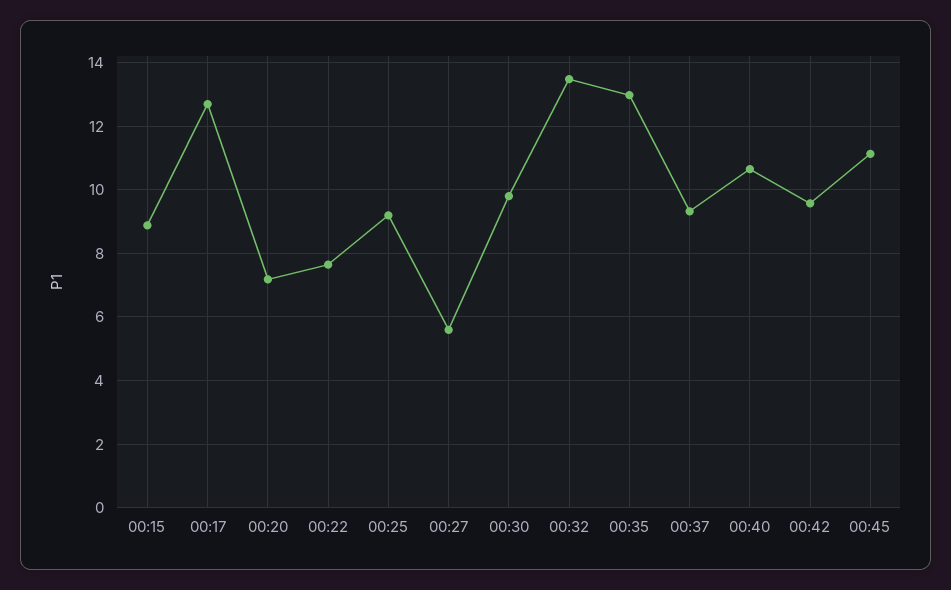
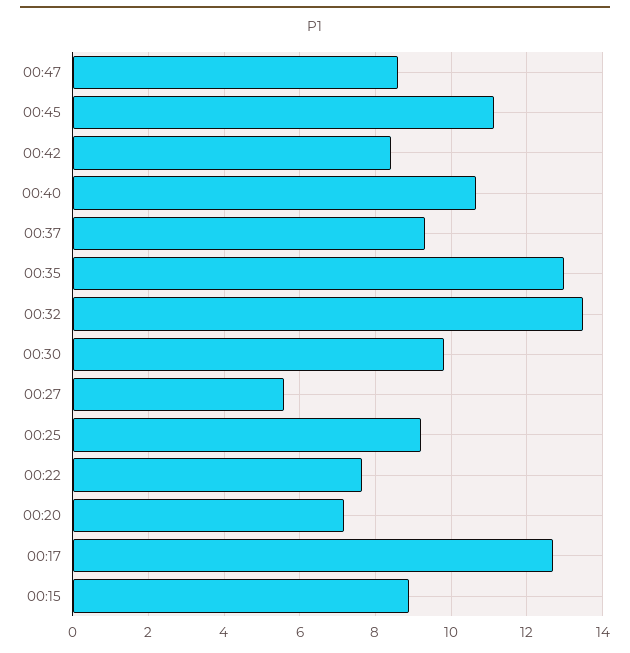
00:42: 9.6 -> 8.4
00:47: none -> 8.6

